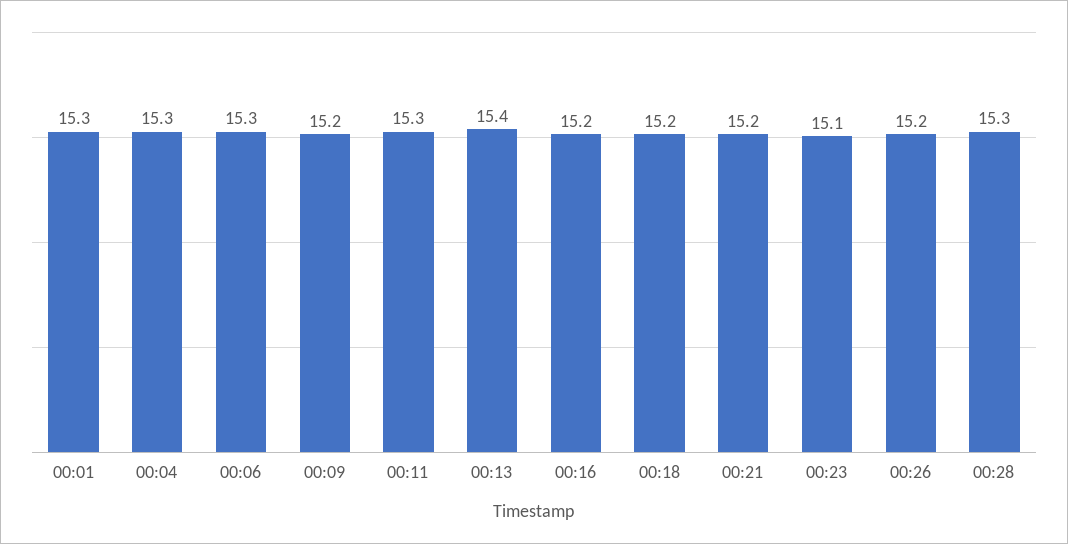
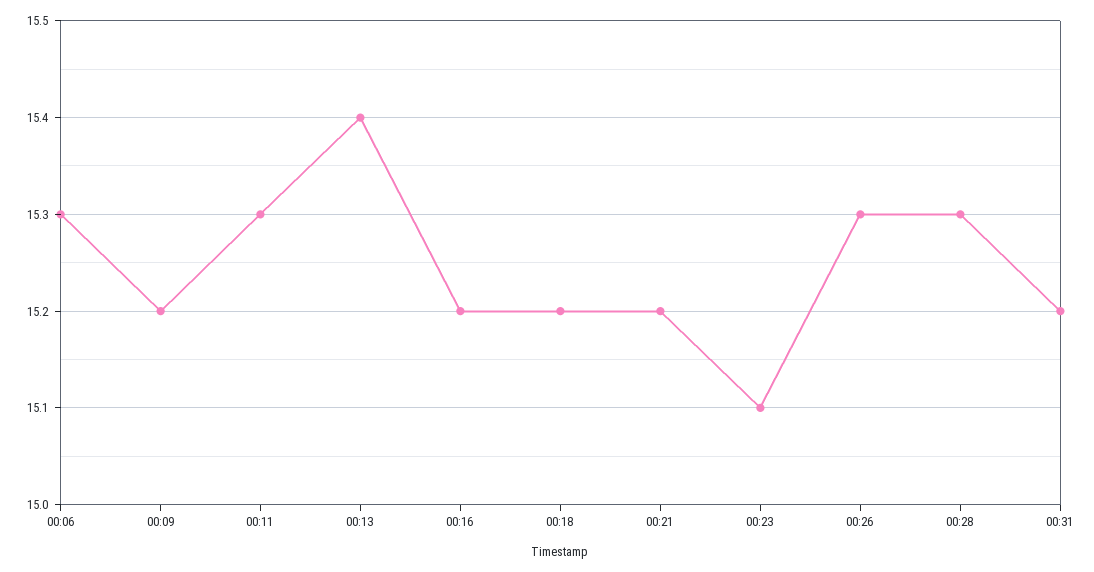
00:01: 15.3 -> none
00:04: 15.3 -> none
00:26: 15.2 -> 15.3
00:31: none -> 15.2

